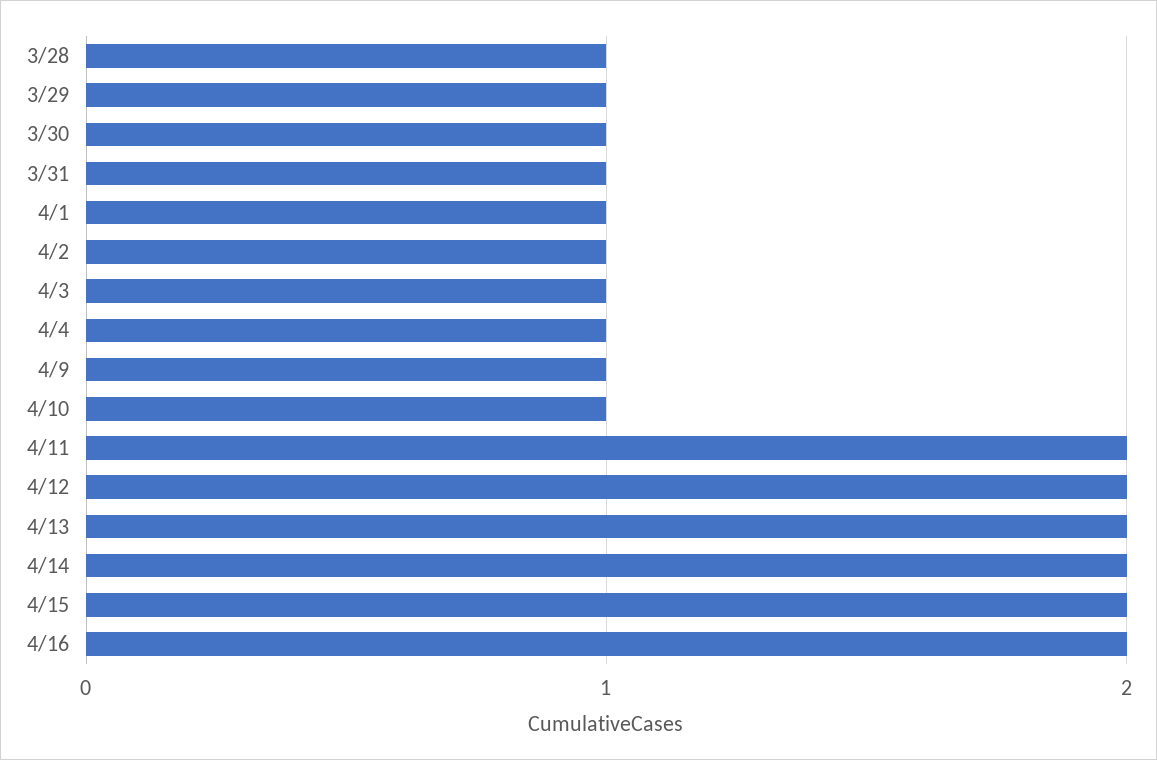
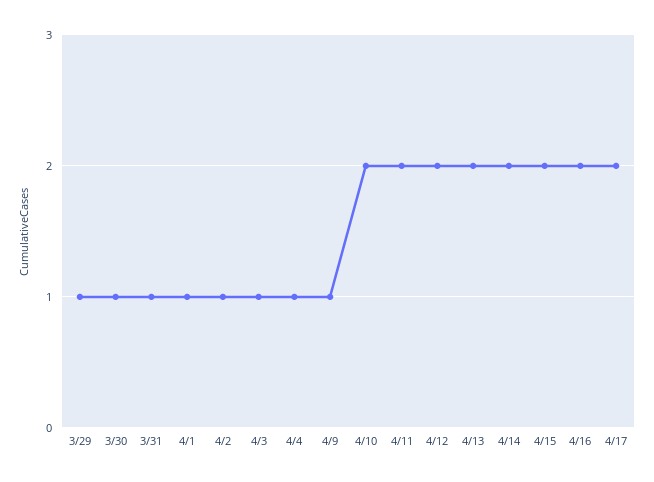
3/28: 1 -> none
4/10: 1 -> 2
4/17: none -> 2

